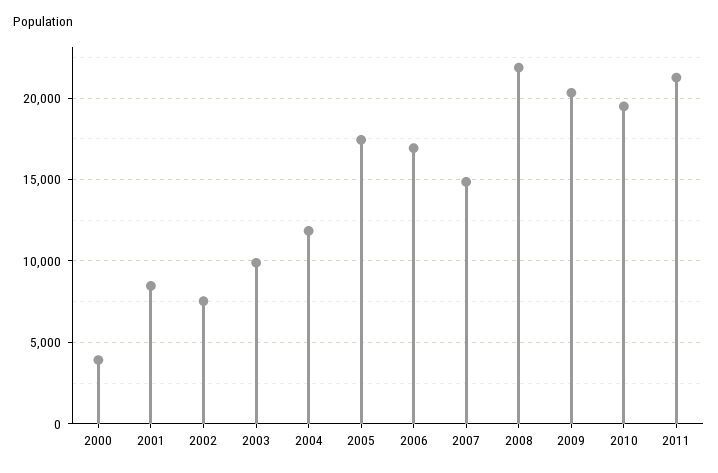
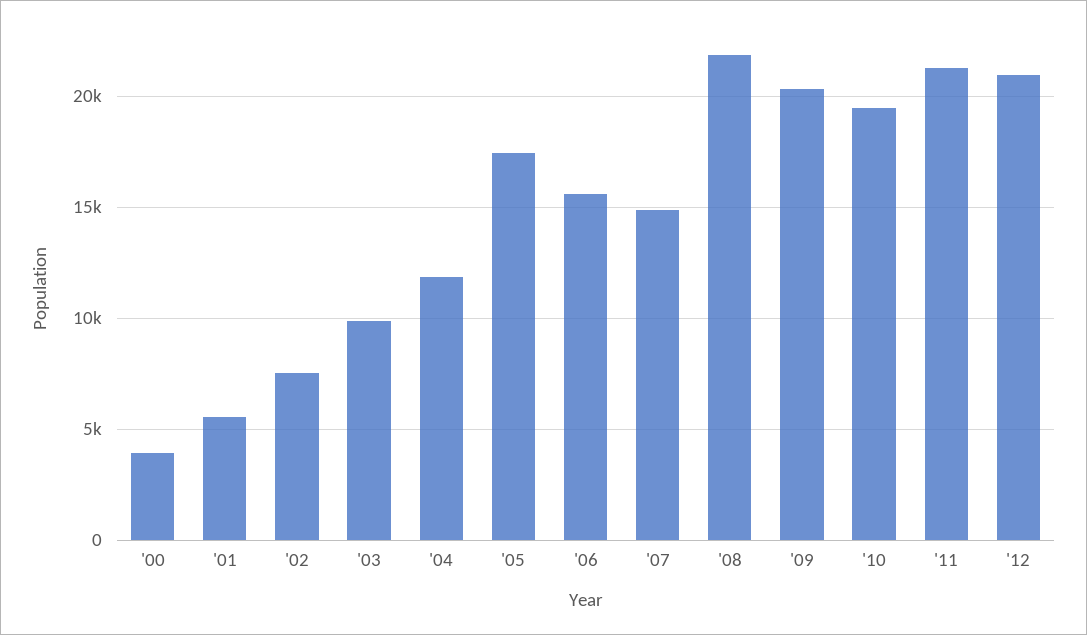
2001: 8500 -> 5500
2006: 17000 -> 15500
'12: none -> 21000

